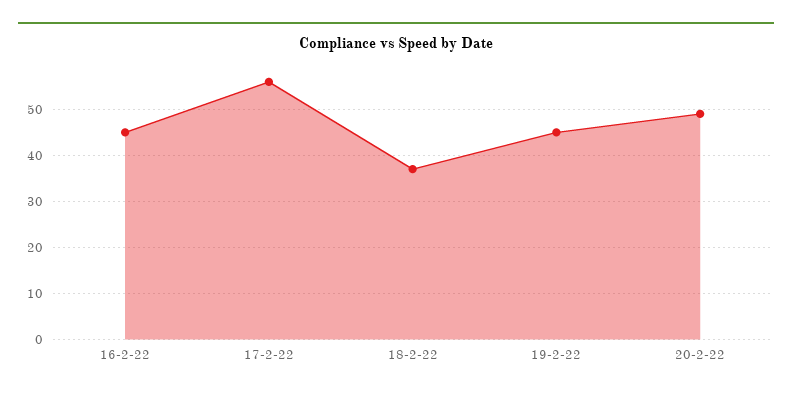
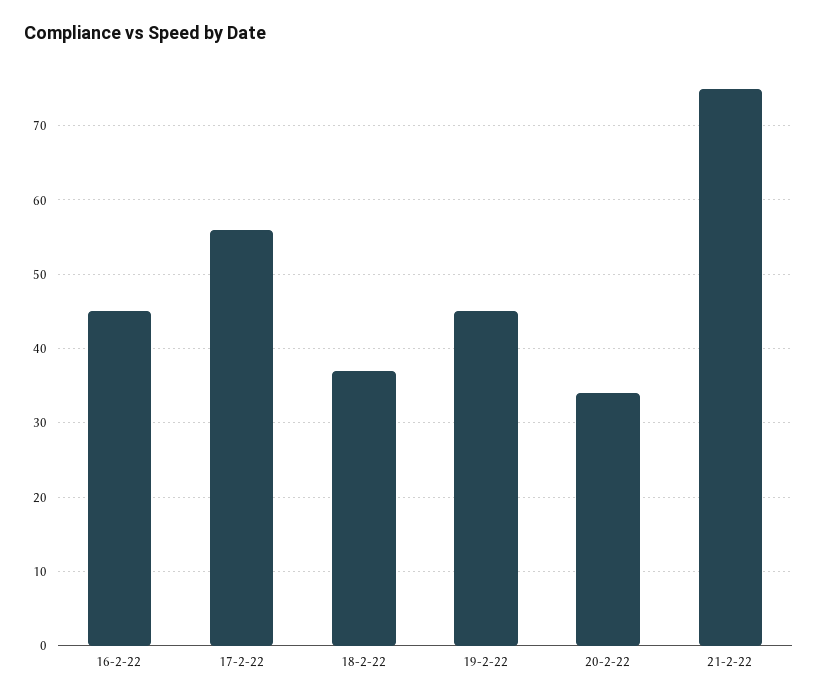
20-2-22: 50 -> 34
21-2-22: none -> 75

